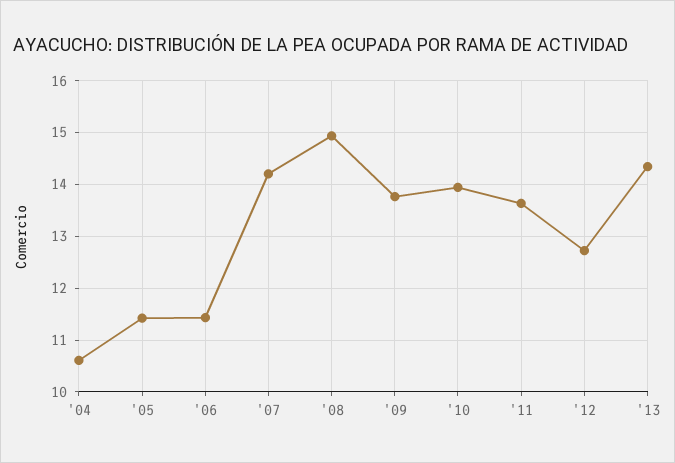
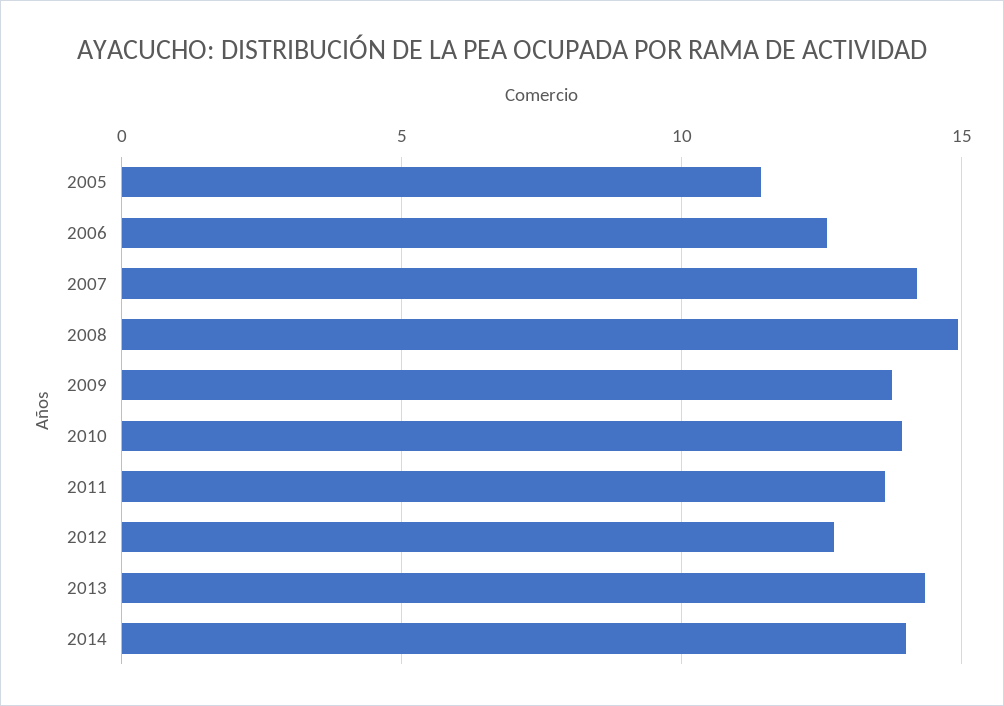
'04: 10.6 -> none
'06: 11.4 -> 12.5
2014: none -> 14

